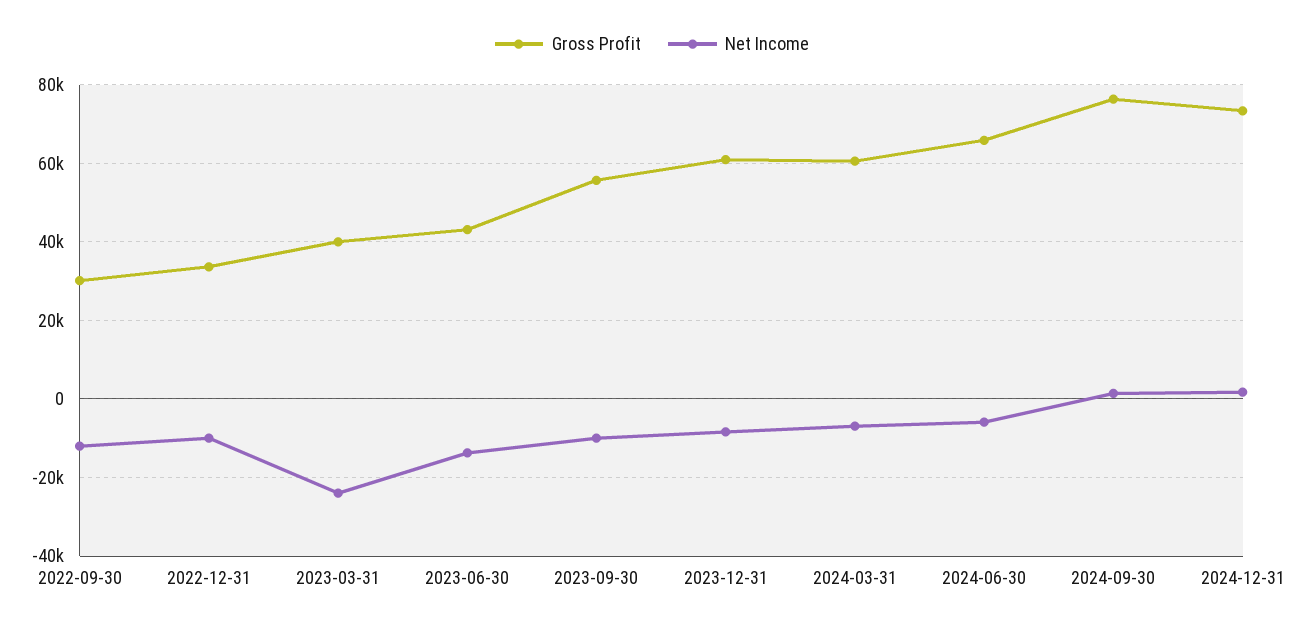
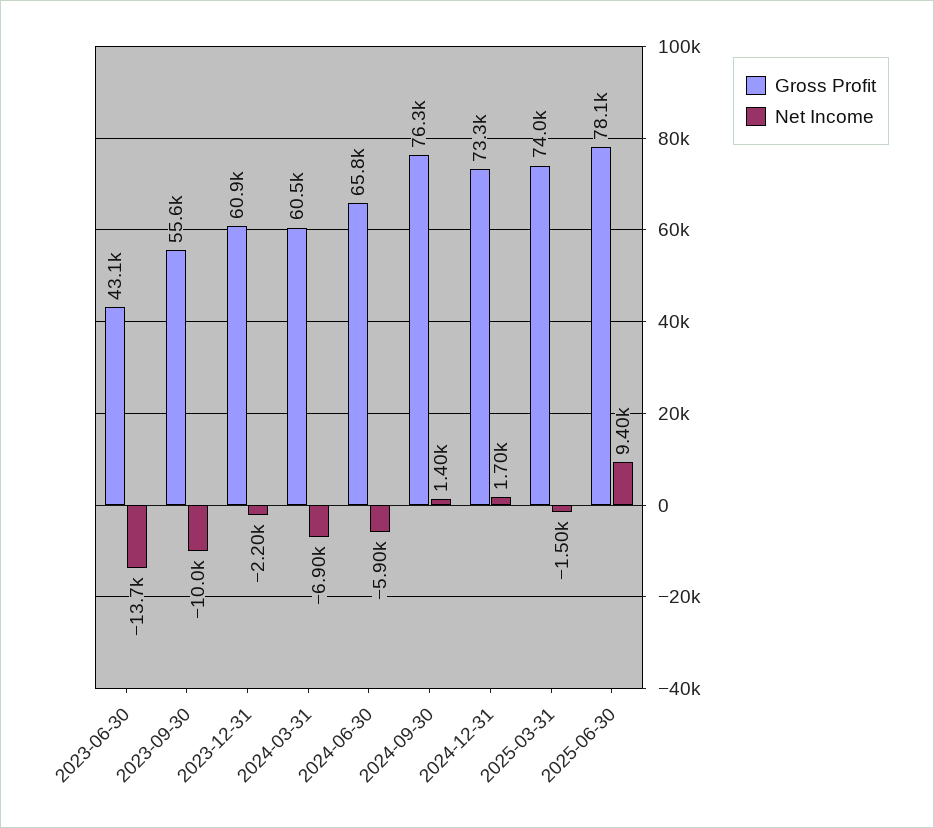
Gross Profit, 2022-09-30: 30000 -> none
Net Income, 2022-09-30: -12000 -> none
Gross Profit, 2022-12-31: 34000 -> none
Net Income, 2022-12-31: -10000 -> none
Gross Profit, 2023-03-31: 40000 -> none
Net Income, 2023-03-31: -24000 -> none
Net Income, 2023-12-31: -8000 -> -2200
Gross Profit, 2025-03-31: none -> 74000
Net Income, 2025-03-31: none -> -1500
Gross Profit, 2025-06-30: none -> 78100
Net Income, 2025-06-30: none -> 9400

